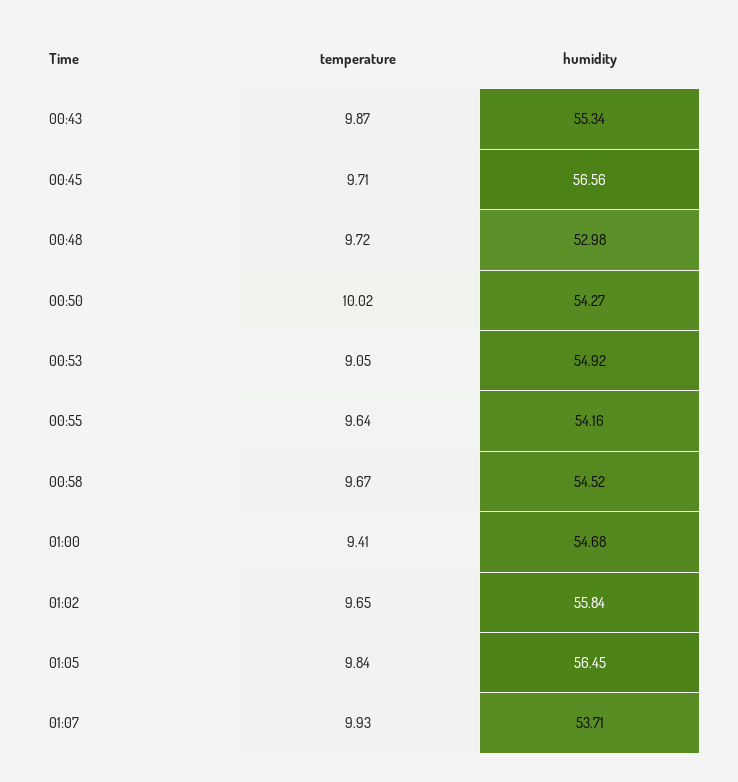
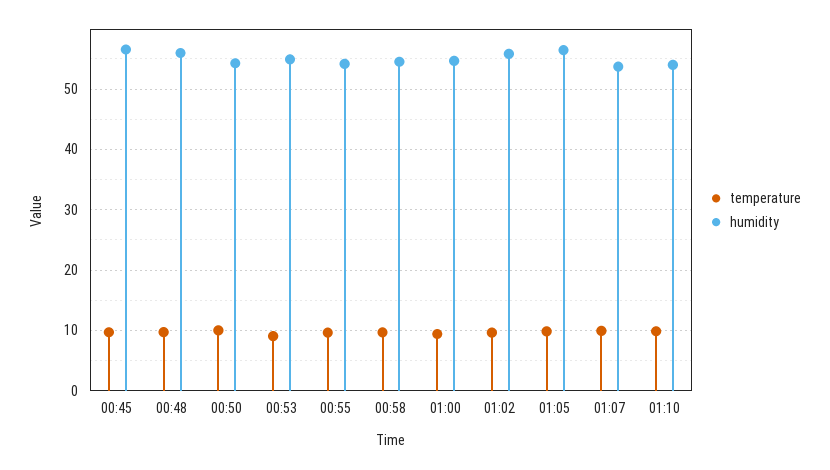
temperature, 00:43: 9.87 -> none
humidity, 00:43: 55.34 -> none
humidity, 00:48: 52.98 -> 56
temperature, 01:10: none -> 10
humidity, 01:10: none -> 54

